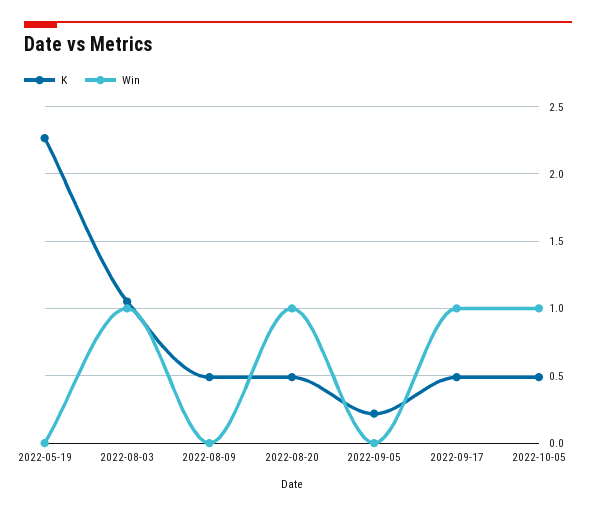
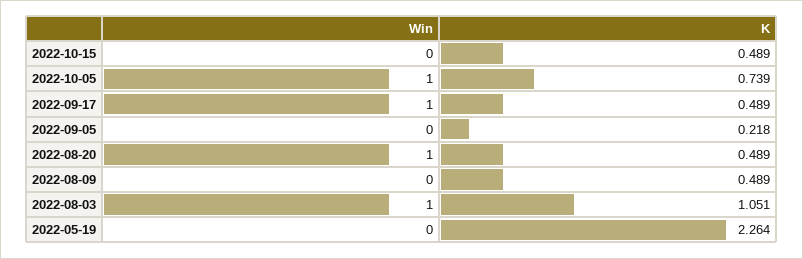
K, 2022-10-05: 0.5 -> 0.739
Win, 2022-10-15: none -> 0
K, 2022-10-15: none -> 0.489

